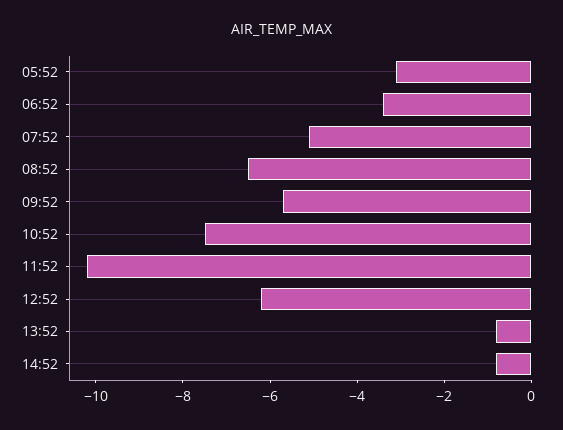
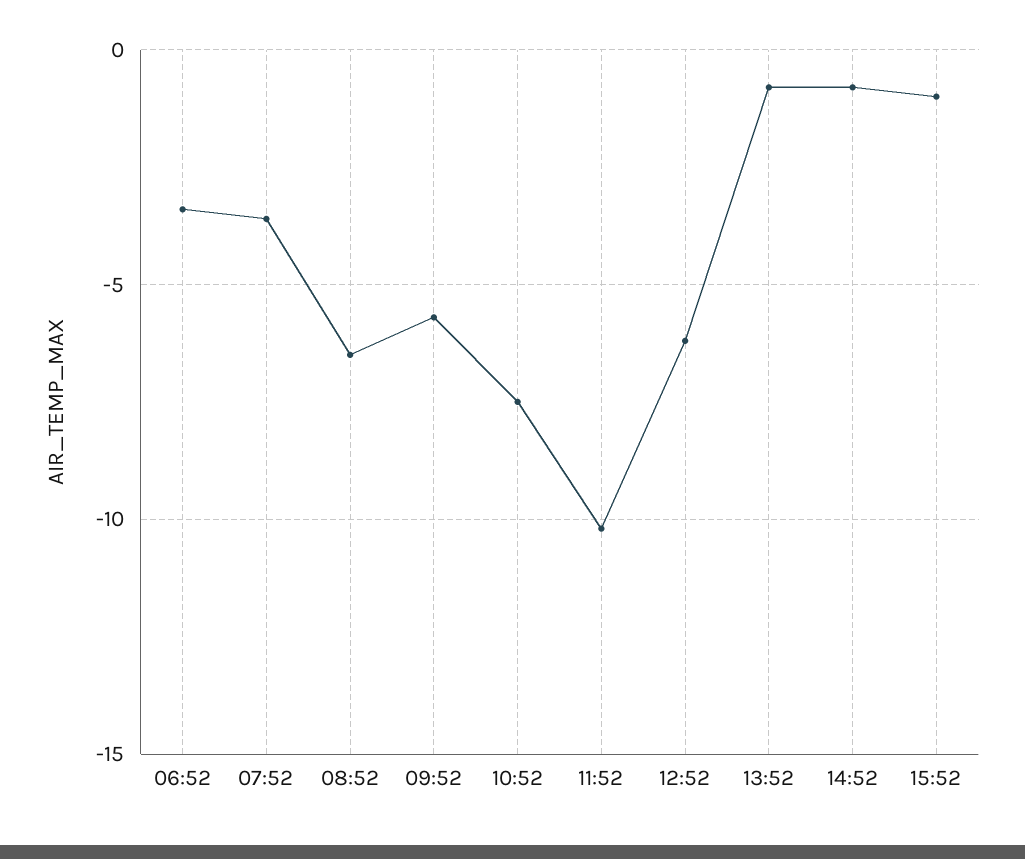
05:52: -3 -> none
07:52: -5 -> -3.5
15:52: none -> -1

